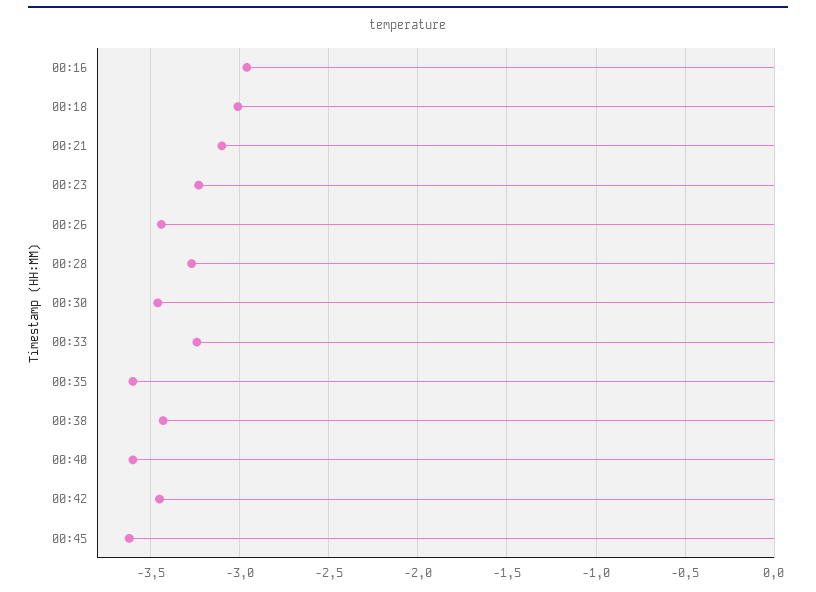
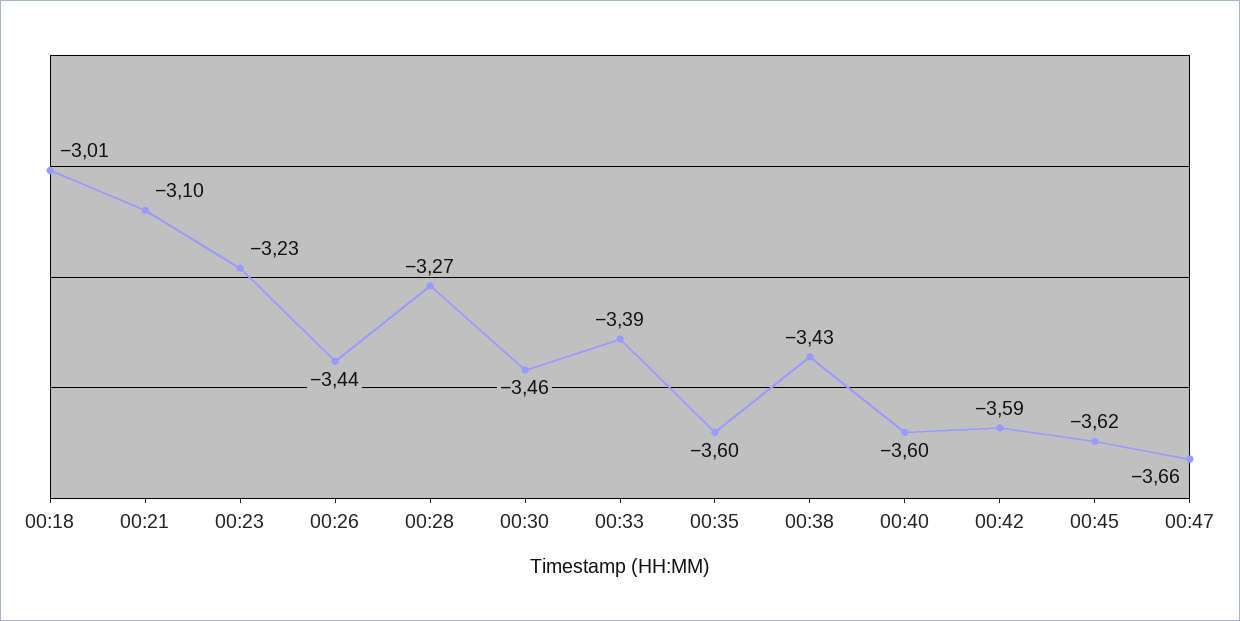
00:16: -2.95 -> none
00:33: -3.25 -> -3.39
00:42: -3.45 -> -3.59
00:47: none -> -3.66

